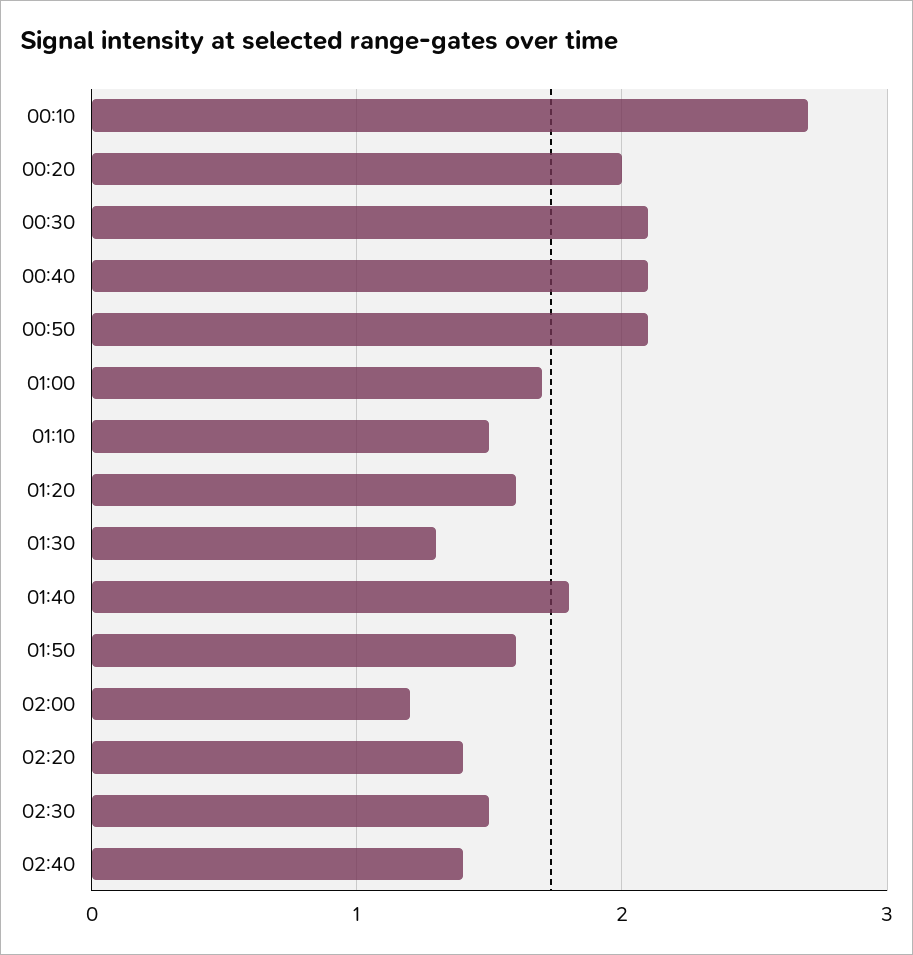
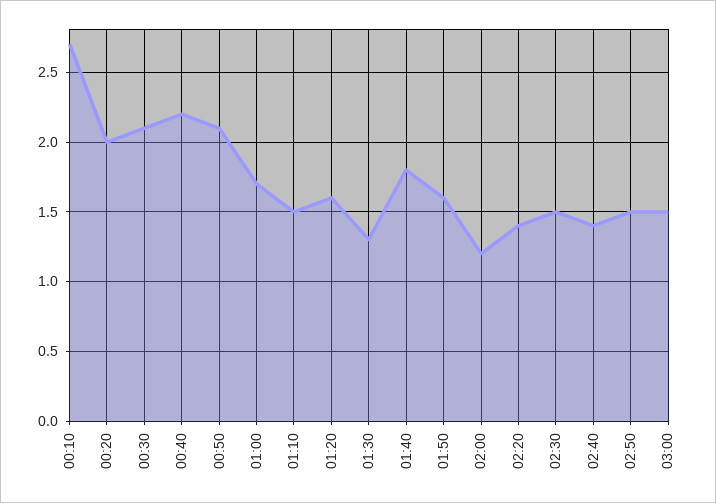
00:40: 2.1 -> 2.2
02:50: none -> 1.5
03:00: none -> 1.5

